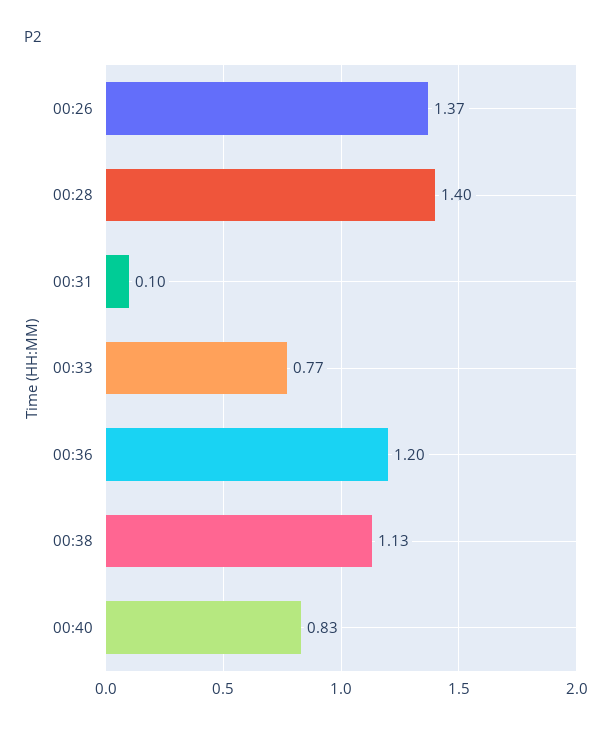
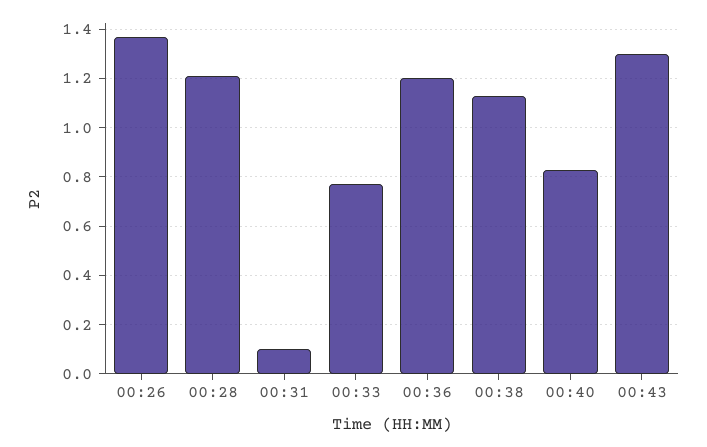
00:28: 1.4 -> 1.2
00:43: none -> 1.3

